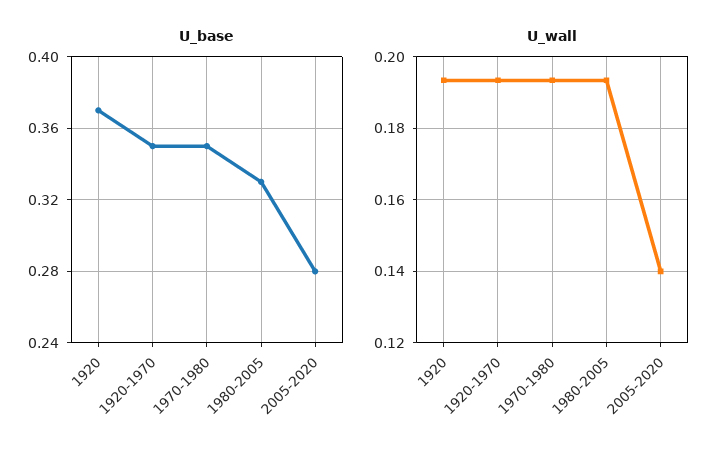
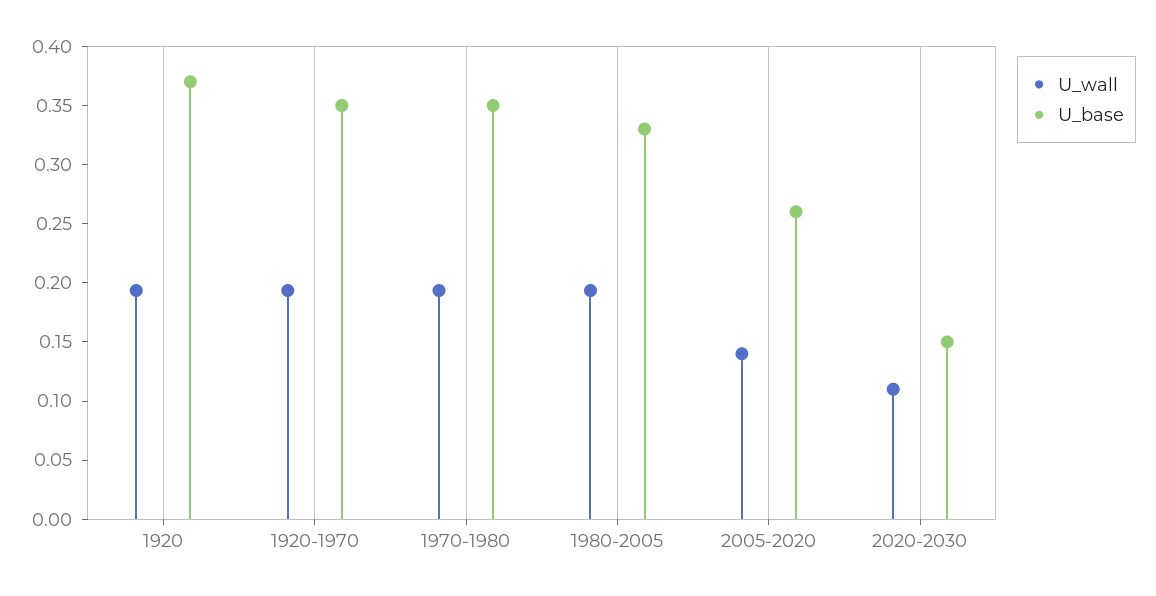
U_base, 2005-2020: 0.28 -> 0.26
U_wall, 2020-2030: none -> 0.11
U_base, 2020-2030: none -> 0.15

